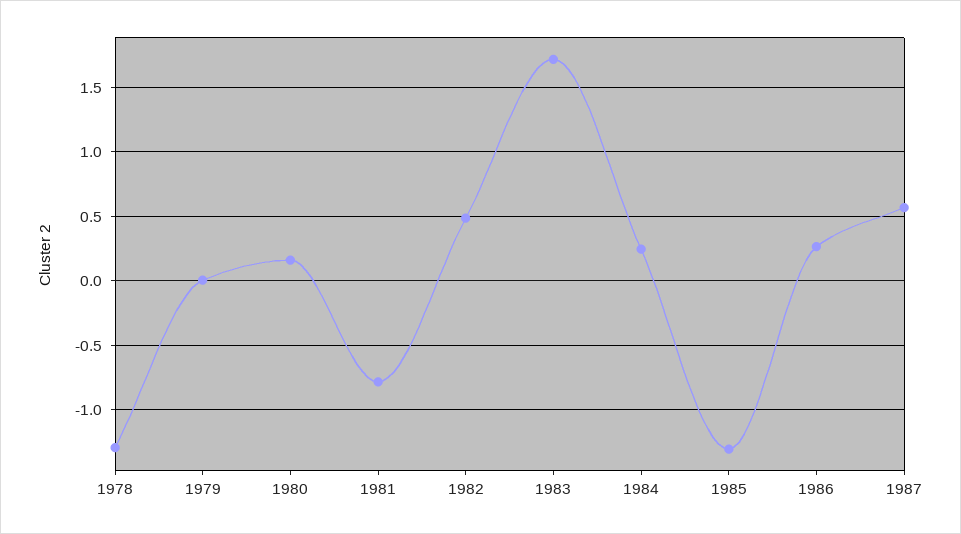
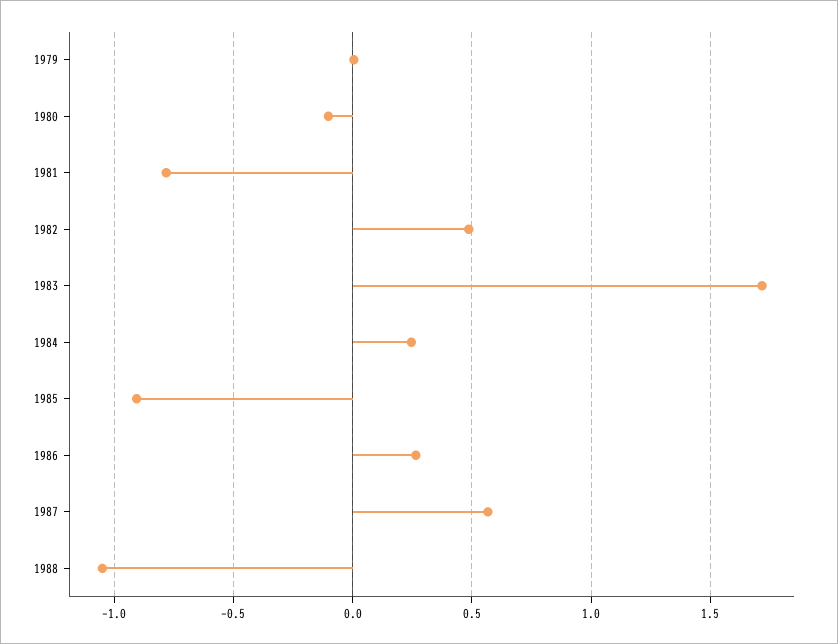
1978: -1.3 -> none
1980: 0.15 -> -0.1
1985: -1.3 -> -0.9
1988: none -> -1.05

